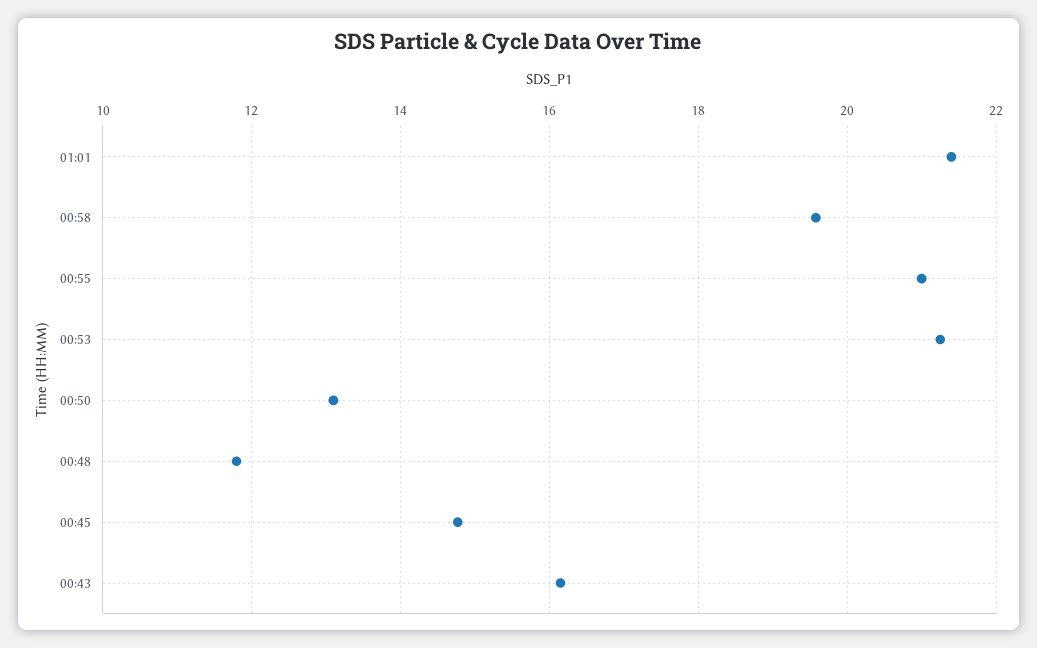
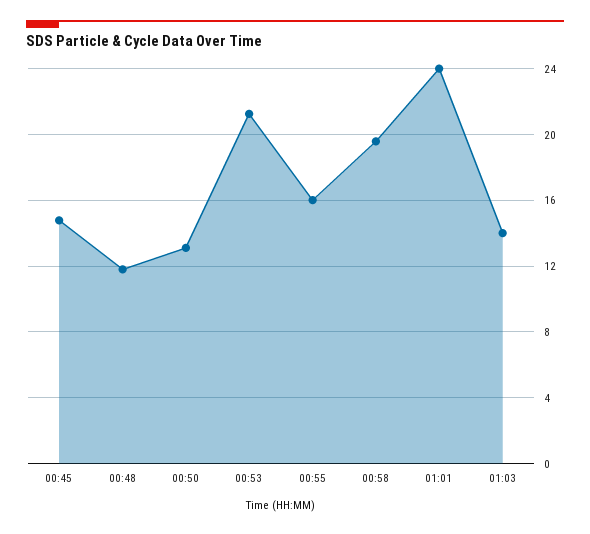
01:01: 21.4 -> 24
00:55: 21 -> 16
00:43: 16.2 -> none
01:03: none -> 14

